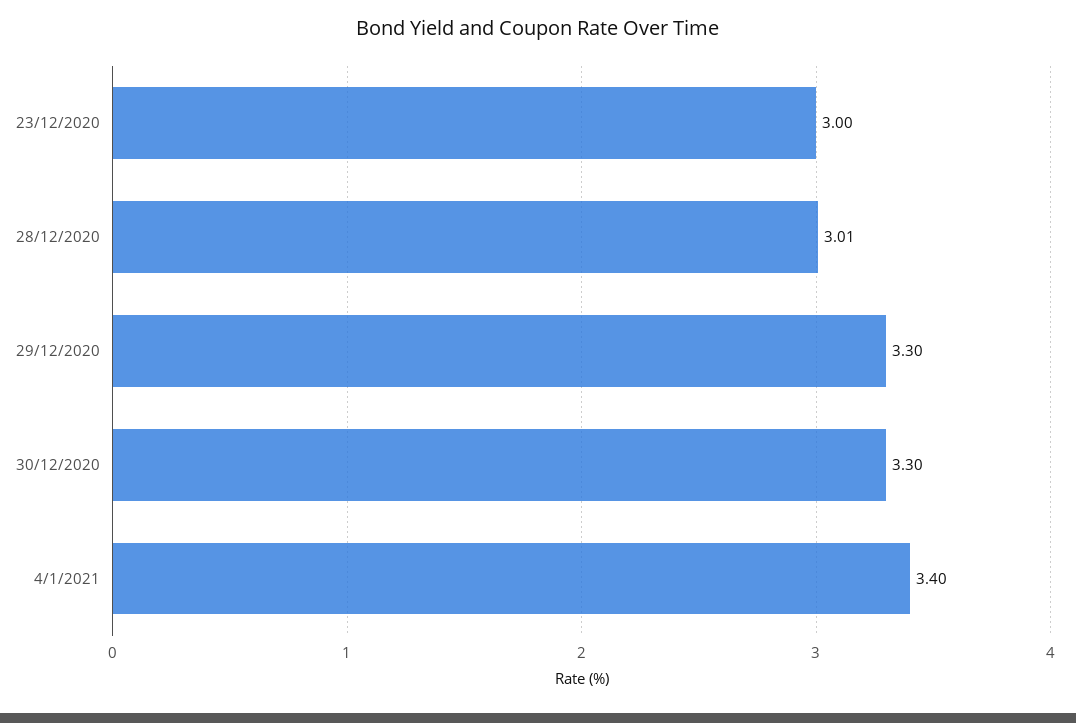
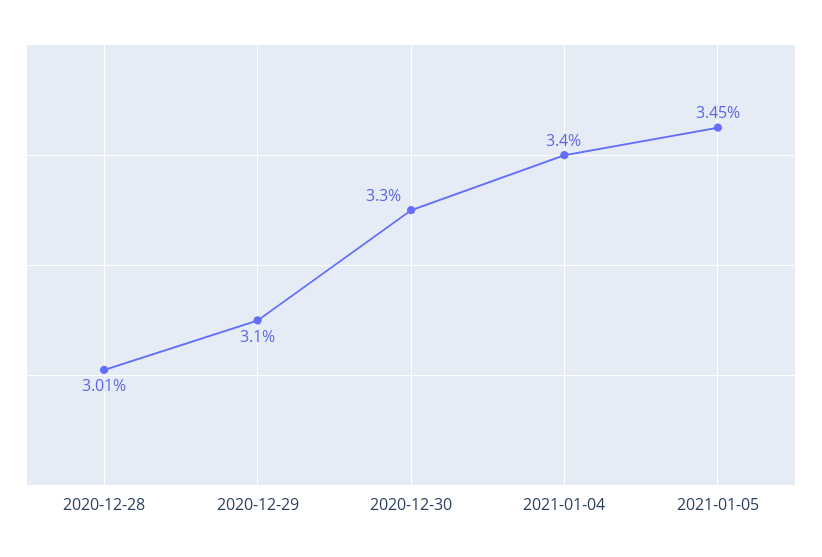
23/12/2020: 3 -> none
29/12/2020: 3.3 -> 3.1
2021-01-05: none -> 3.45

